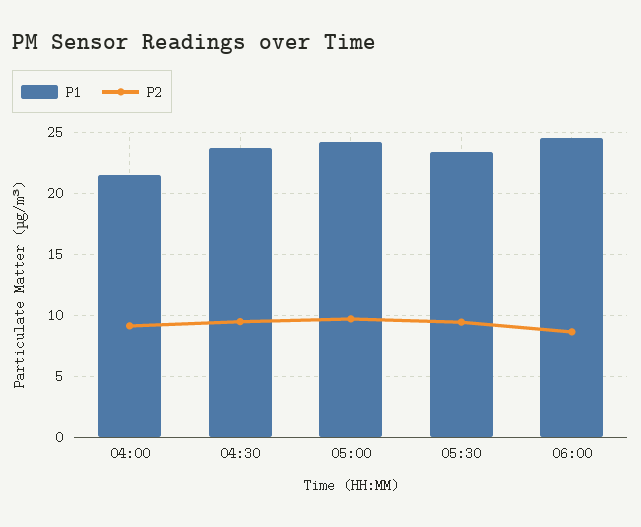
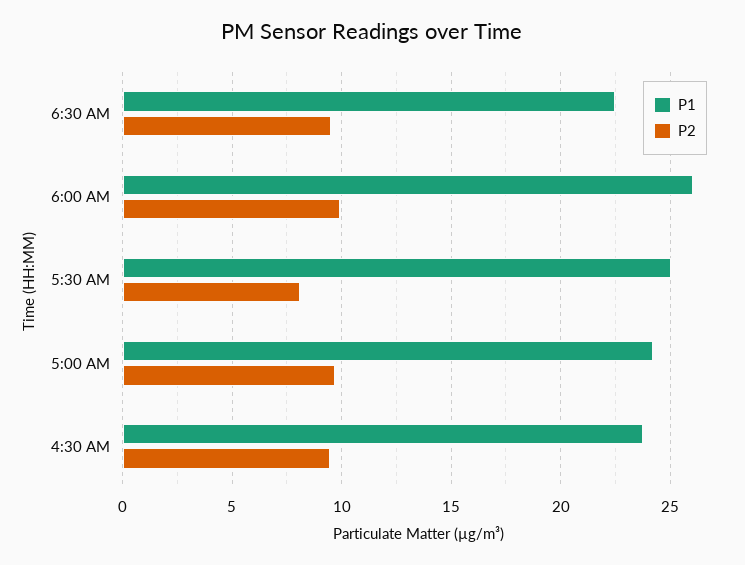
P1, 04:00: 21.5 -> none
P2, 04:00: 9 -> none
P1, 05:30: 23.5 -> 25
P2, 05:30: 9.5 -> 8
P1, 06:00: 24.5 -> 26
P2, 06:00: 8.5 -> 10
P1, 6:30 AM: none -> 22.5
P2, 6:30 AM: none -> 9.5

